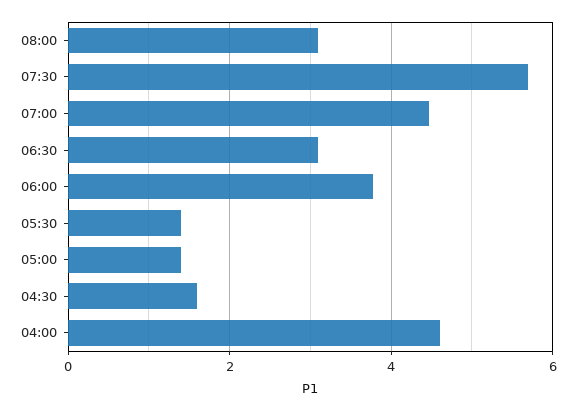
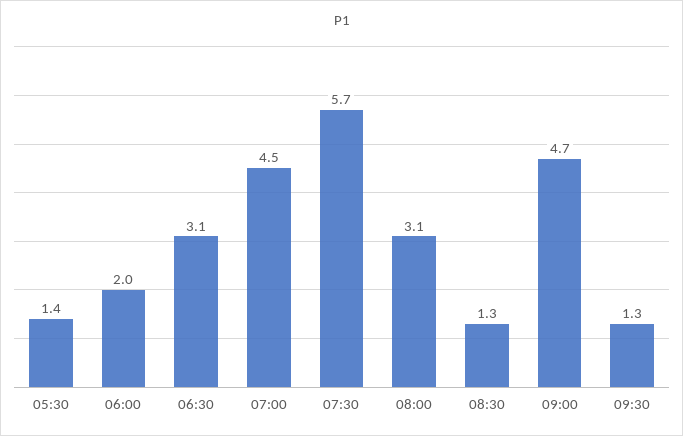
06:00: 3.8 -> 2
05:00: 1.4 -> none
04:30: 1.6 -> none
04:00: 4.6 -> none
08:30: none -> 1.3
09:00: none -> 4.7
09:30: none -> 1.3

